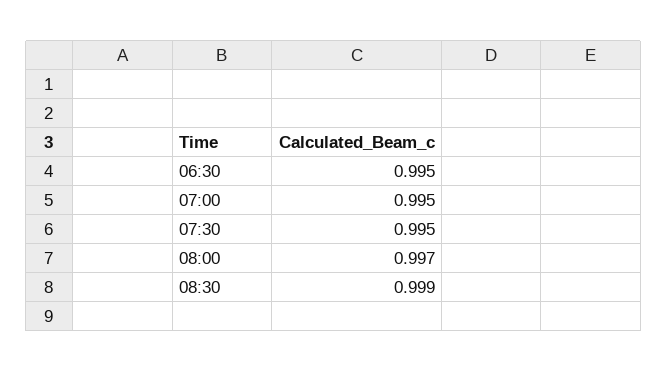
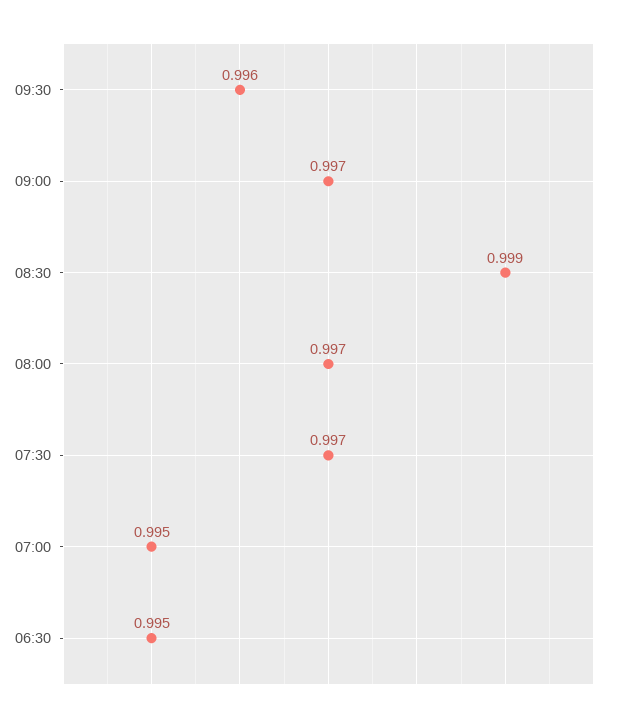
07:30: 0.995 -> 0.997
09:30: none -> 0.996
09:00: none -> 0.997

